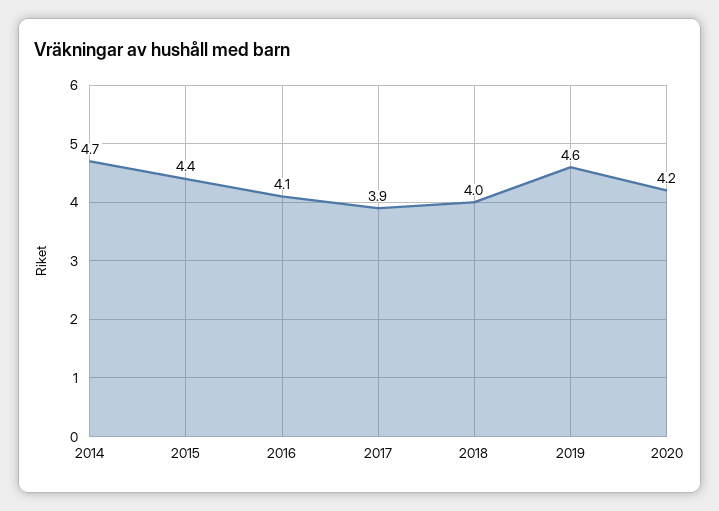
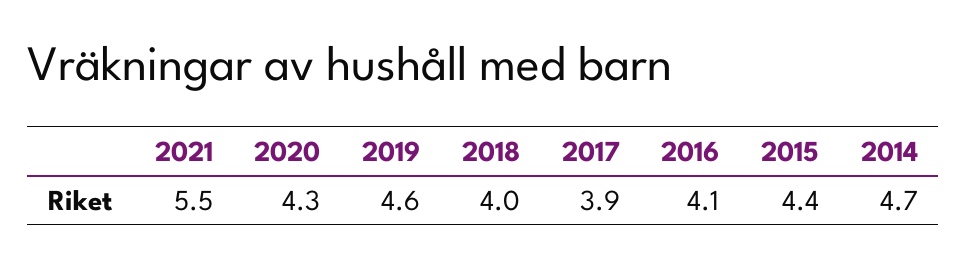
2020: 4.2 -> 4.3
2021: none -> 5.5

